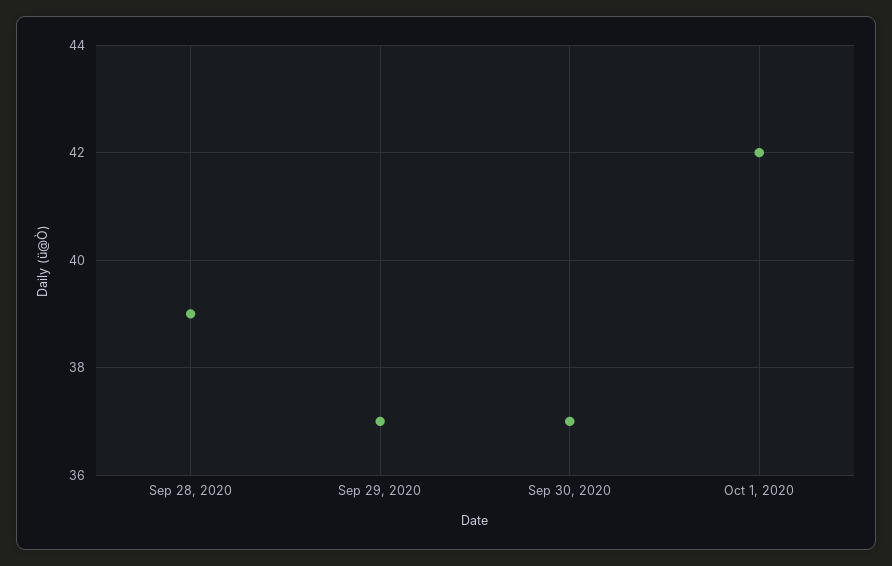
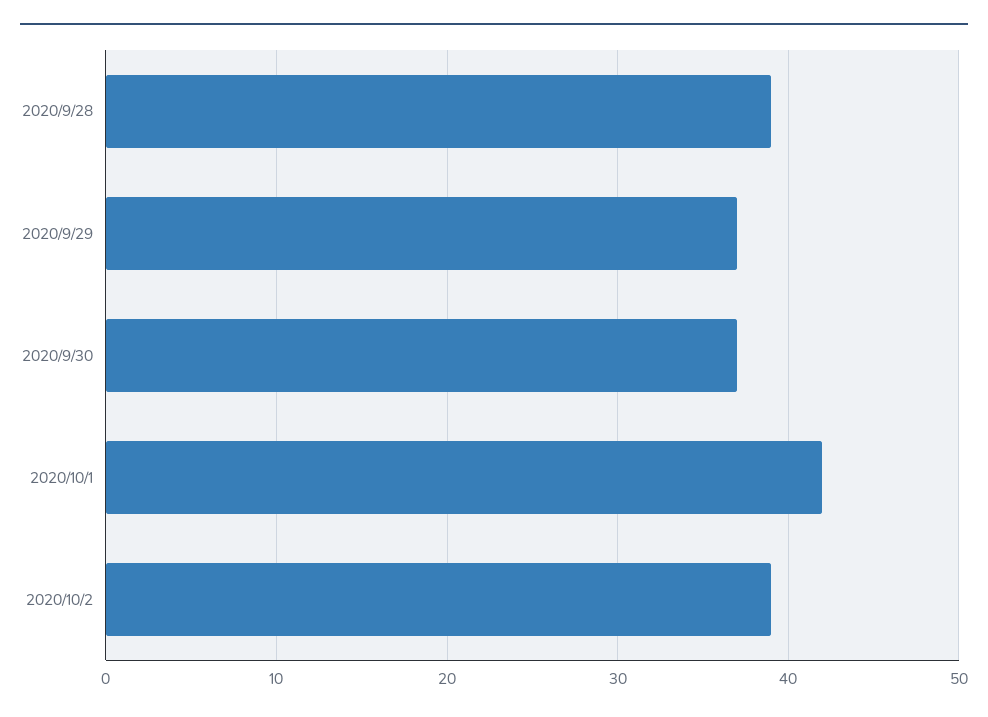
2020/10/2: none -> 39

